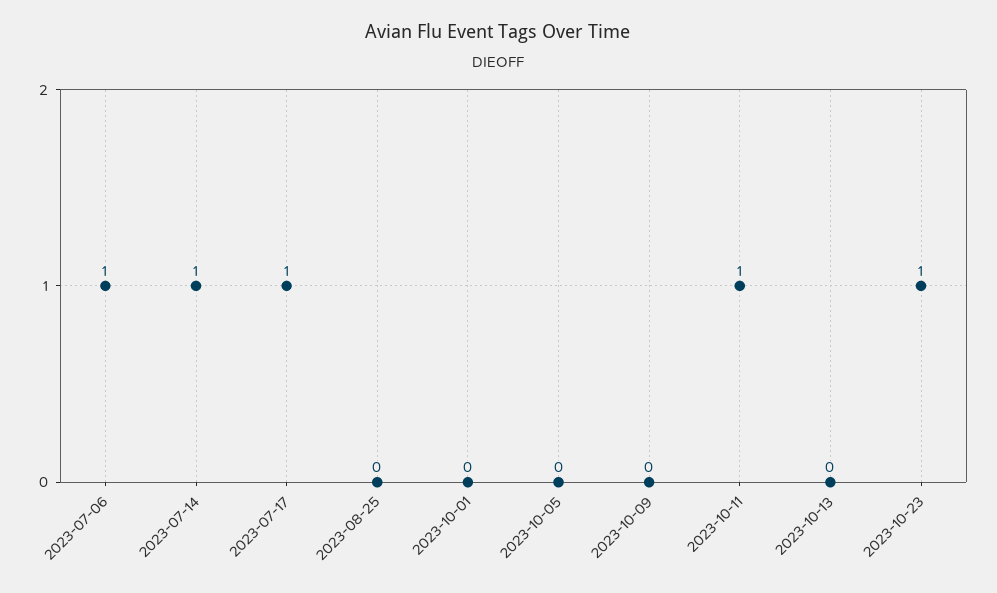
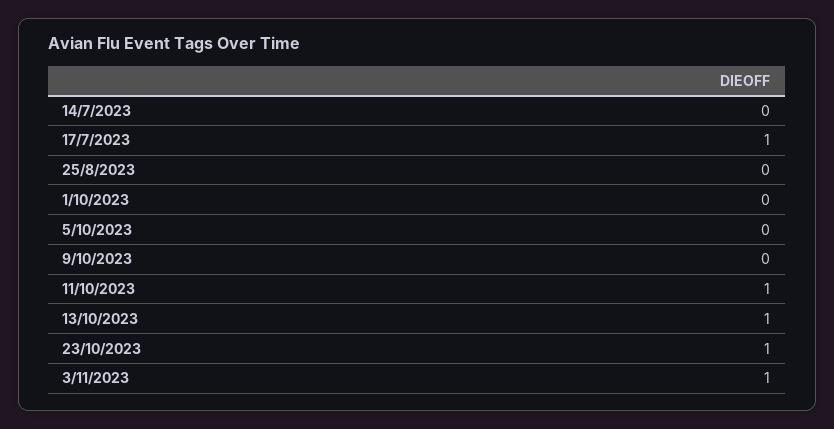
2023-07-06: 1 -> none
2023-07-14: 1 -> 0
2023-10-13: 0 -> 1
3/11/2023: none -> 1

